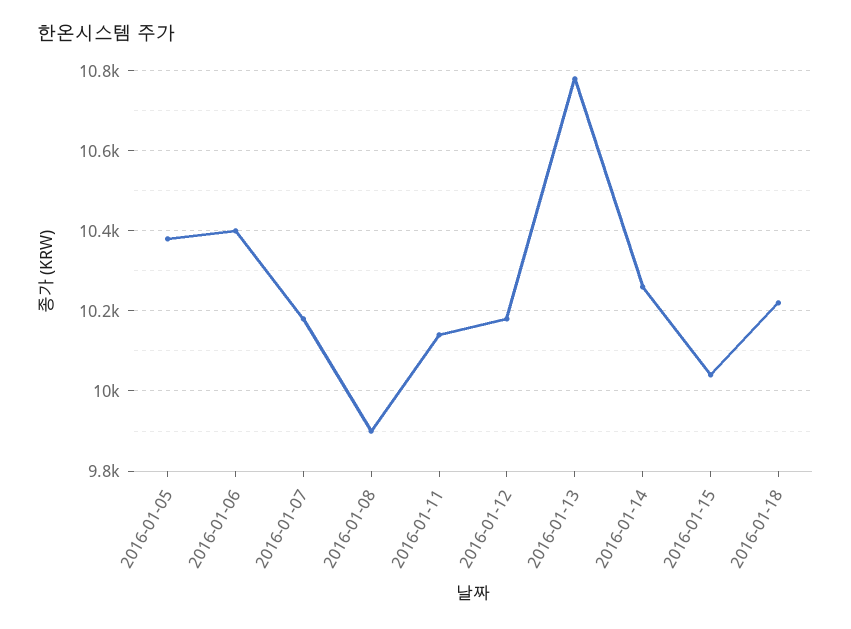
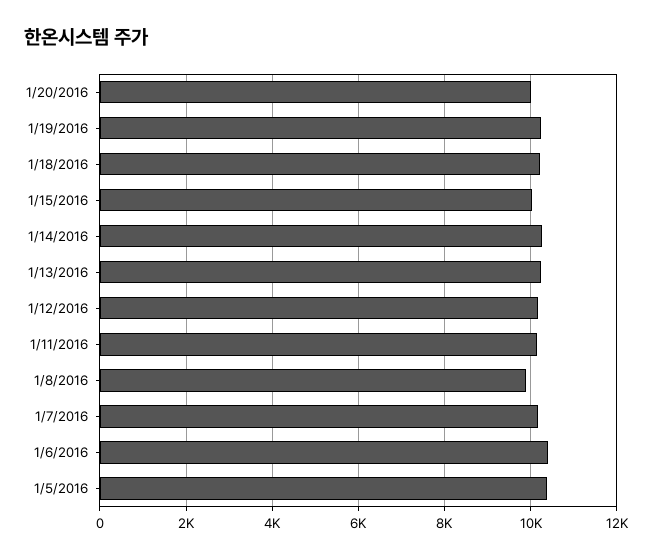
2016-01-13: 10780 -> 10200
1/20/2016: none -> 10000
1/19/2016: none -> 10200

